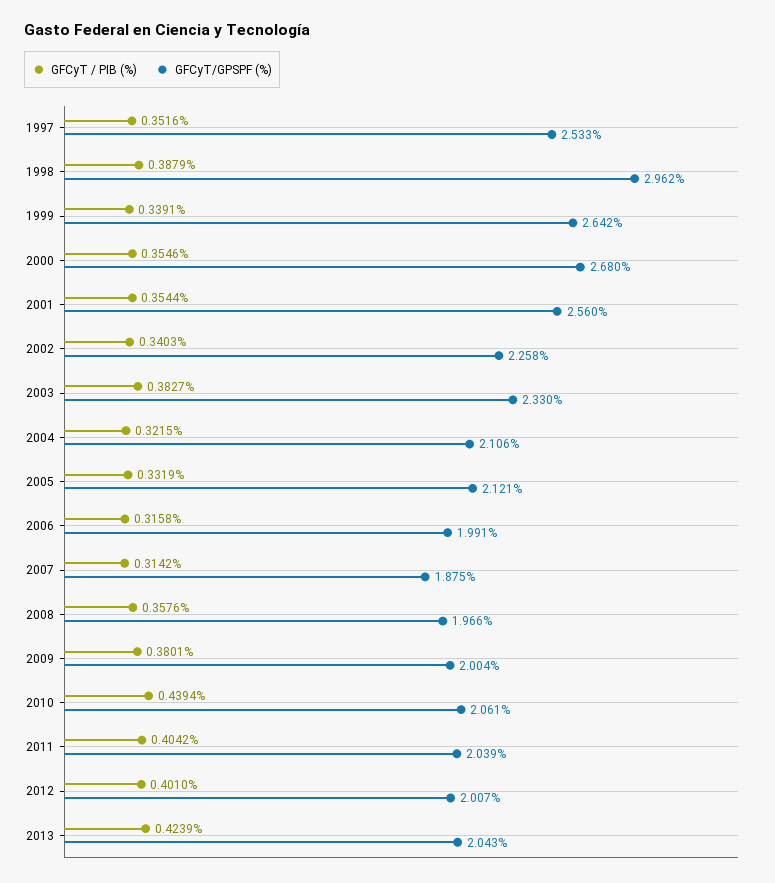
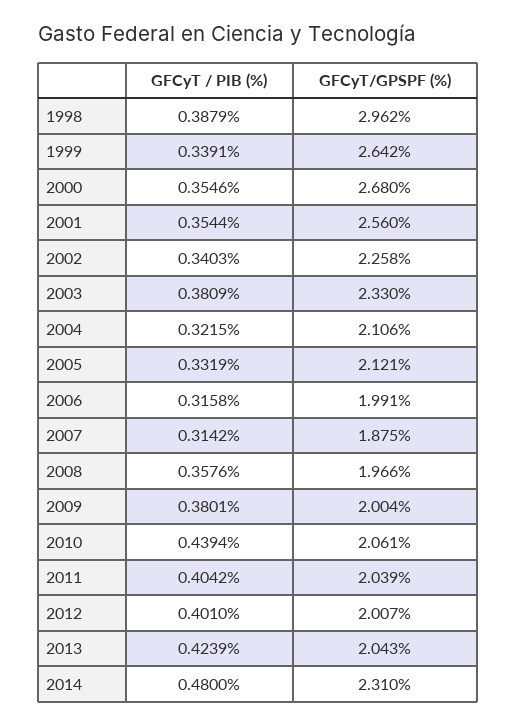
GFCyT / PIB (%), 1997: 0.3516 -> none
GFCyT/GPSPF (%), 1997: 2.533 -> none
GFCyT / PIB (%), 2003: 0.3827 -> 0.3809
GFCyT / PIB (%), 2014: none -> 0.48
GFCyT/GPSPF (%), 2014: none -> 2.31

